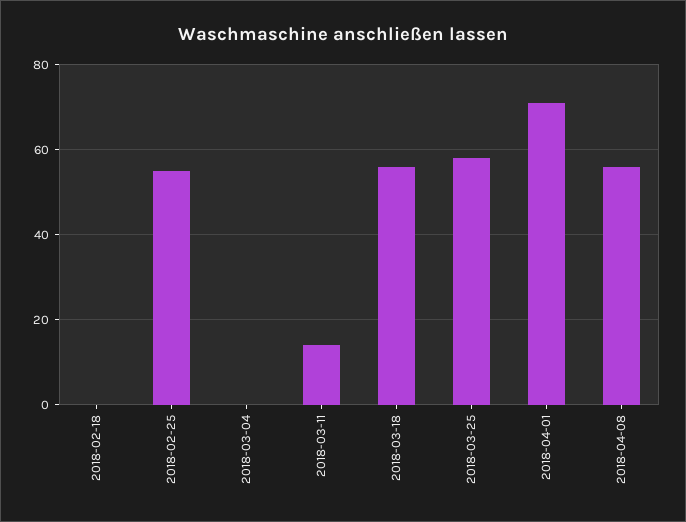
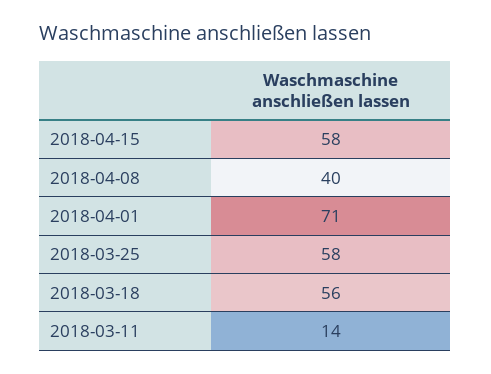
2018-02-18: 0 -> none
2018-02-25: 55 -> none
2018-03-04: 0 -> none
2018-04-08: 55 -> 40
2018-04-15: none -> 58

